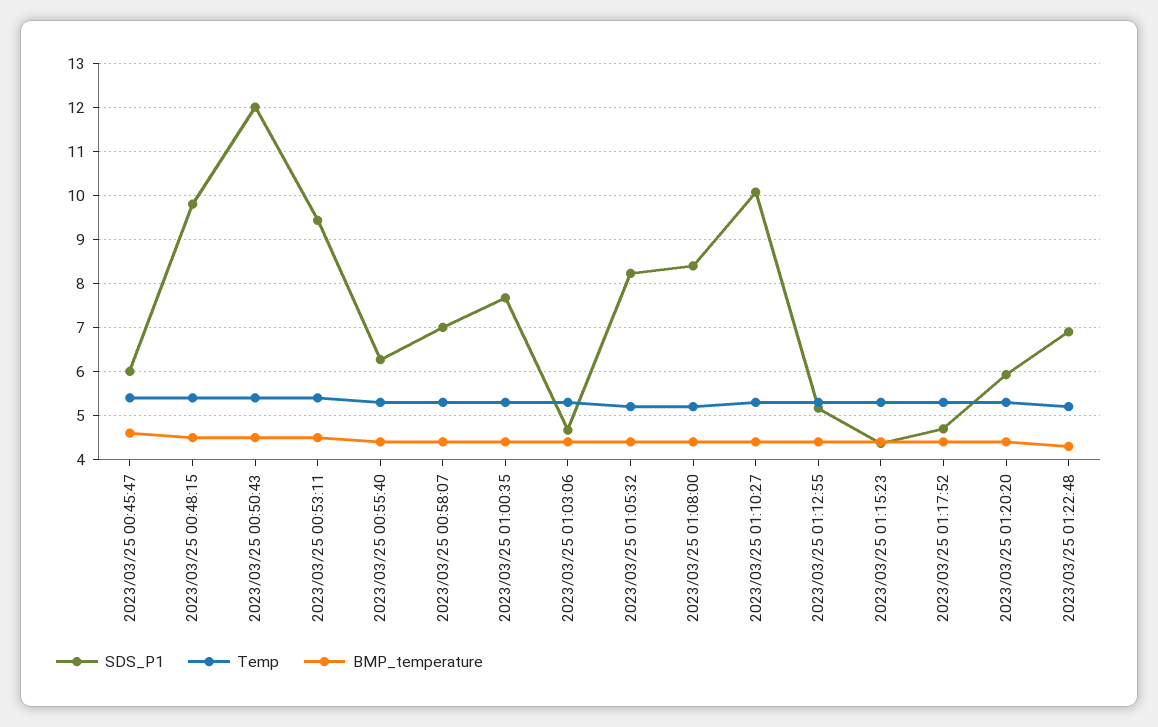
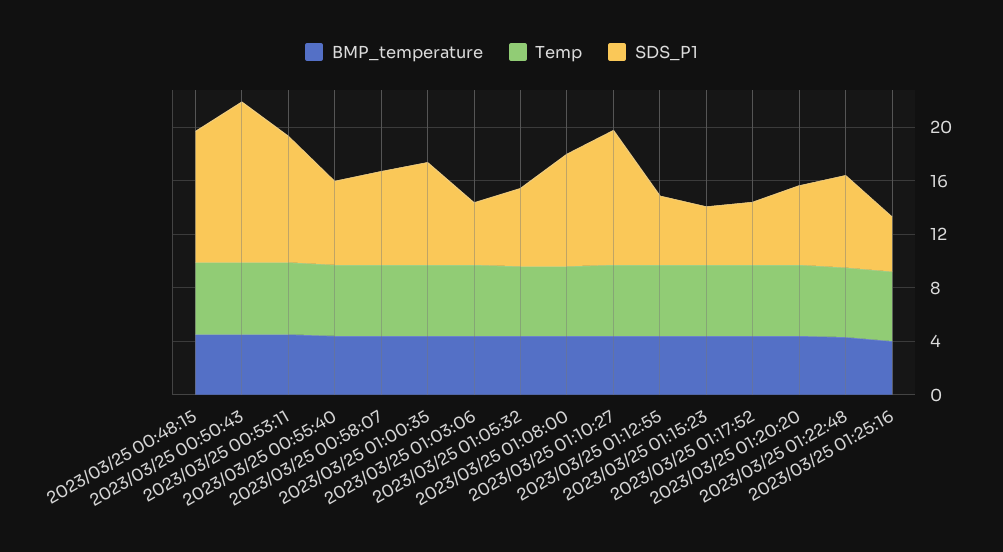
SDS_P1, 2023/03/25 00:45:47: 6 -> none
Temp, 2023/03/25 00:45:47: 5.4 -> none
BMP_temperature, 2023/03/25 00:45:47: 4.6 -> none
SDS_P1, 2023/03/25 01:05:32: 8.2 -> 6
BMP_temperature, 2023/03/25 01:25:16: none -> 4
Temp, 2023/03/25 01:25:16: none -> 5
SDS_P1, 2023/03/25 01:25:16: none -> 4

